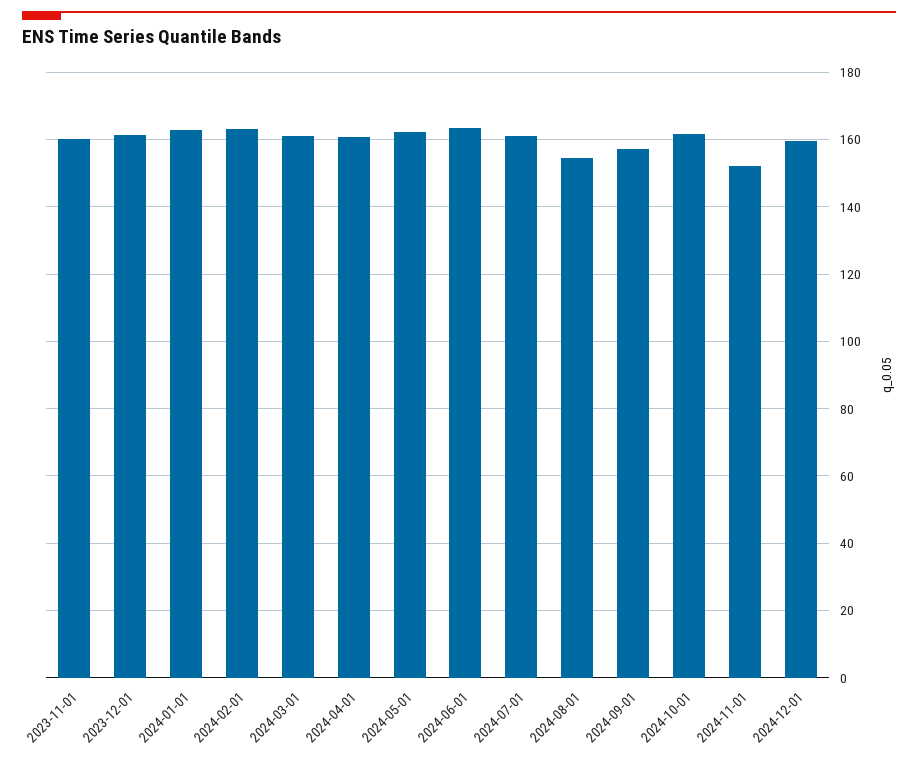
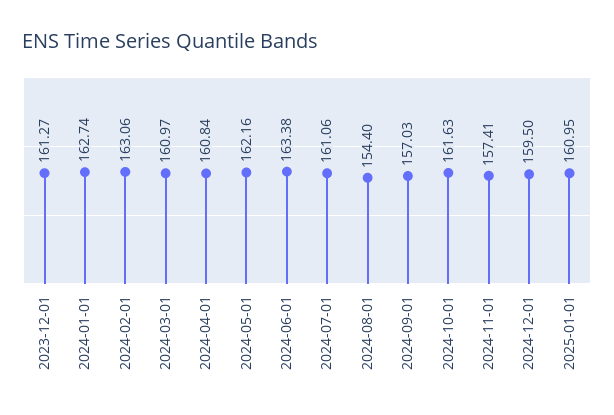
2023-11-01: 160 -> none
2024-11-01: 152 -> 157.41
2025-01-01: none -> 160.95

